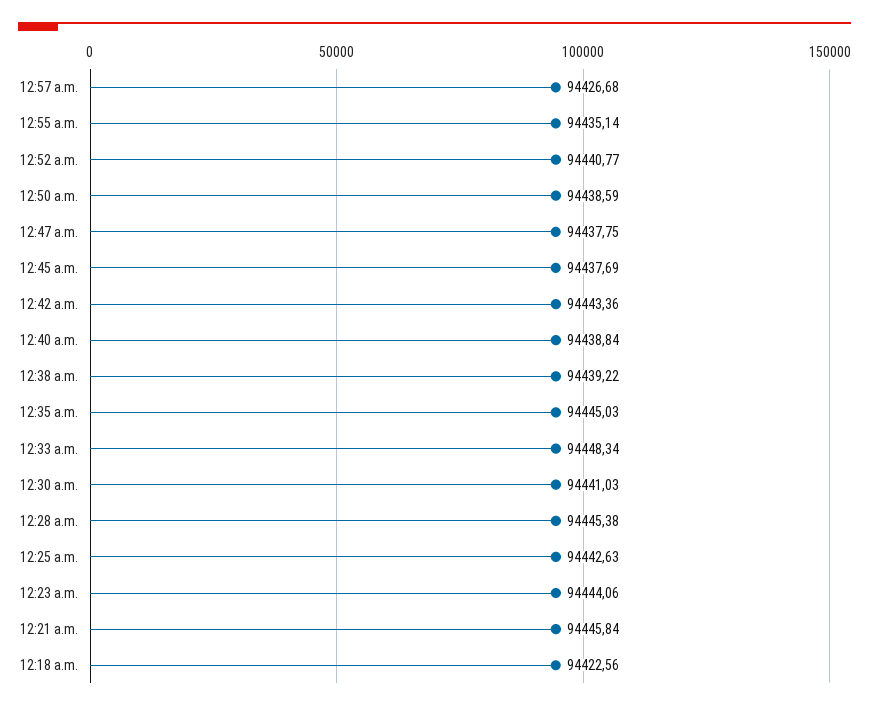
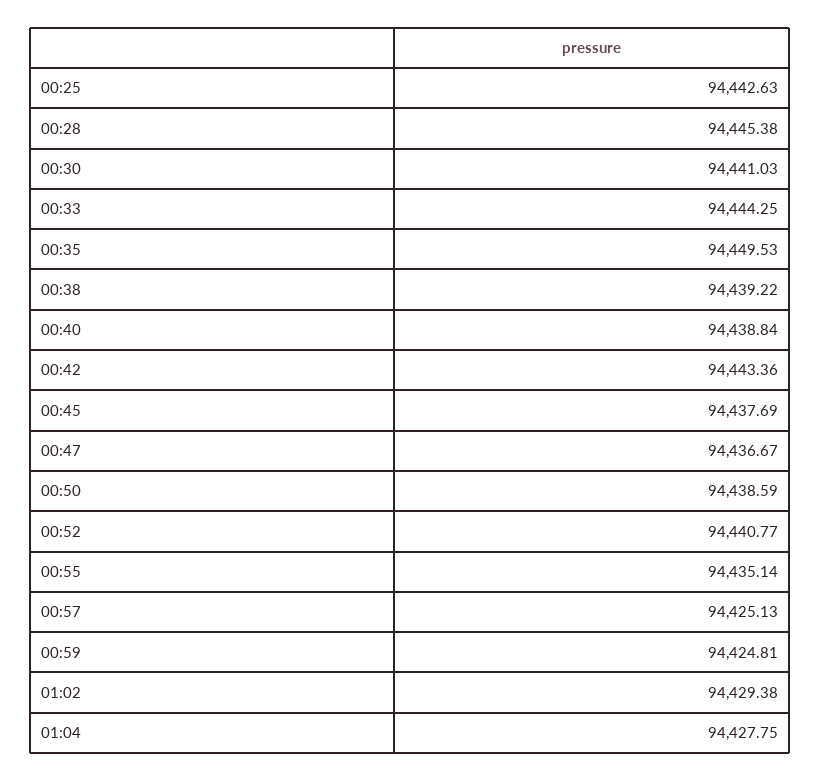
12:57 a.m.: 94426.68 -> 94425.13
12:47 a.m.: 94437.75 -> 94436.67
12:35 a.m.: 94445.03 -> 94449.53
12:33 a.m.: 94448.34 -> 94444.25
12:23 a.m.: 94444.06 -> none
12:21 a.m.: 94445.84 -> none
12:18 a.m.: 94422.56 -> none
00:59: none -> 94424.81
01:02: none -> 94429.38
01:04: none -> 94427.75

